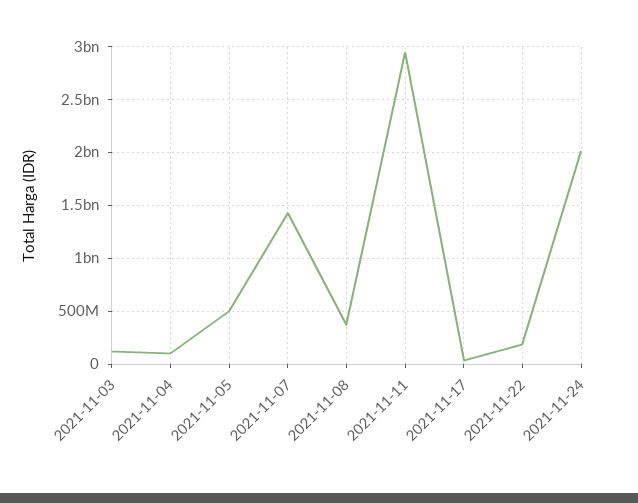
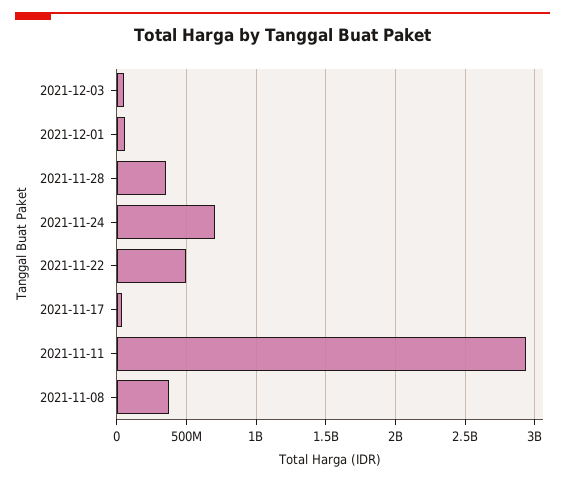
2021-11-03: 100000000 -> none
2021-11-04: 100000000 -> none
2021-11-05: 500000000 -> none
2021-11-07: 1400000000 -> none
2021-11-22: 200000000 -> 500000000
2021-11-24: 2000000000 -> 700000000
2021-12-03: none -> 50000000
2021-12-01: none -> 50000000
2021-11-28: none -> 350000000

